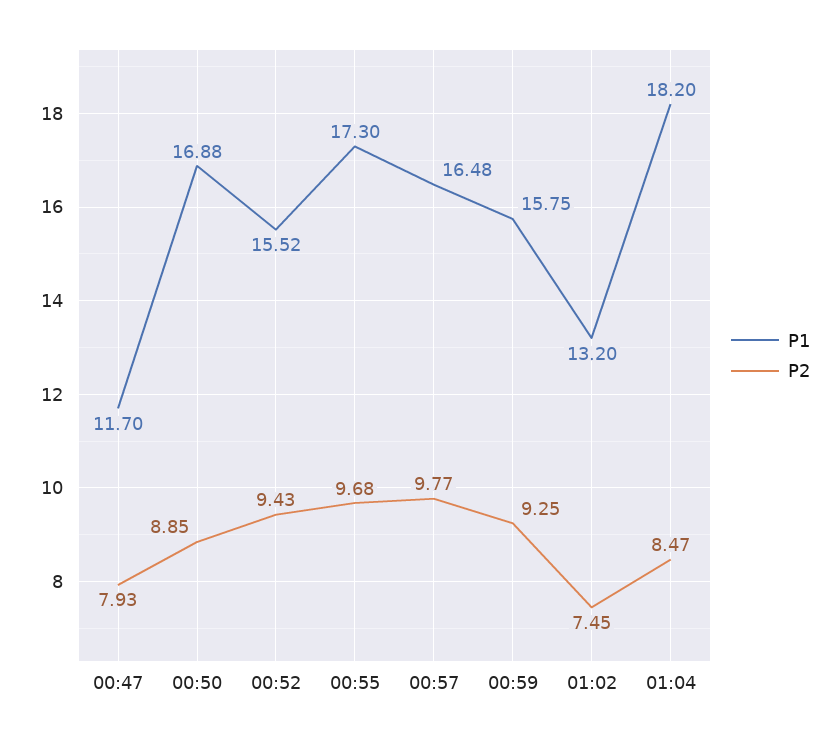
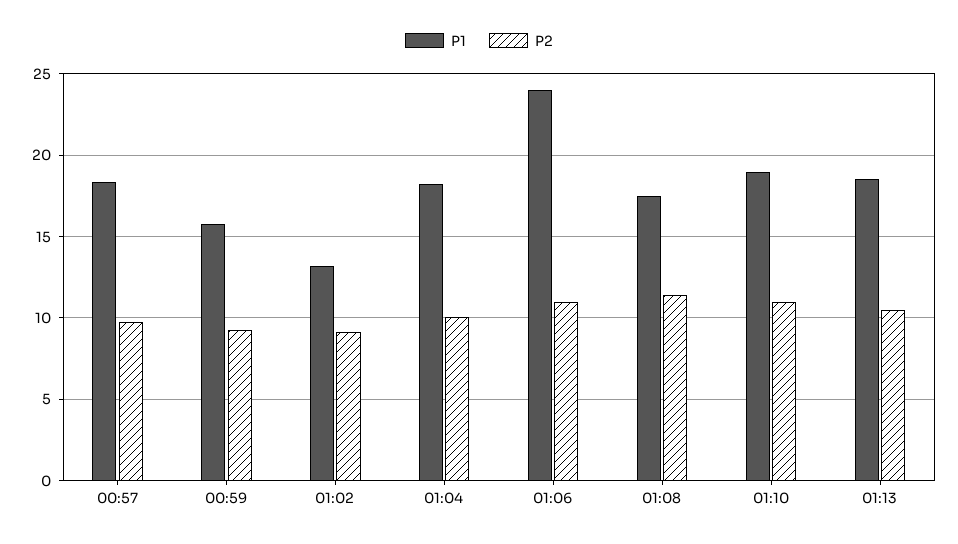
P1, 00:47: 11.7 -> none
P2, 00:47: 7.93 -> none
P1, 00:50: 16.88 -> none
P2, 00:50: 8.85 -> none
P1, 00:52: 15.52 -> none
P2, 00:52: 9.43 -> none
P1, 00:55: 17.3 -> none
P2, 00:55: 9.68 -> none
P1, 00:57: 16.48 -> 18.5
P2, 01:02: 7.45 -> 9
P2, 01:04: 8.47 -> 10
P1, 01:06: none -> 24
P2, 01:06: none -> 11
P1, 01:08: none -> 17.5
P2, 01:08: none -> 11.5
P1, 01:10: none -> 19
P2, 01:10: none -> 11
P1, 01:13: none -> 18.5
P2, 01:13: none -> 10.5

